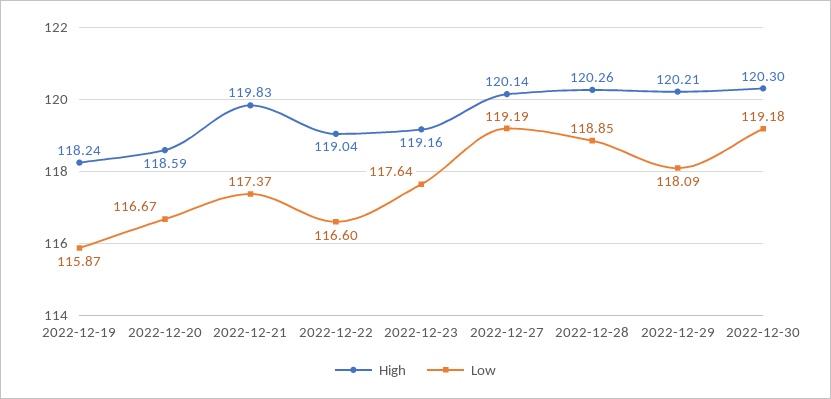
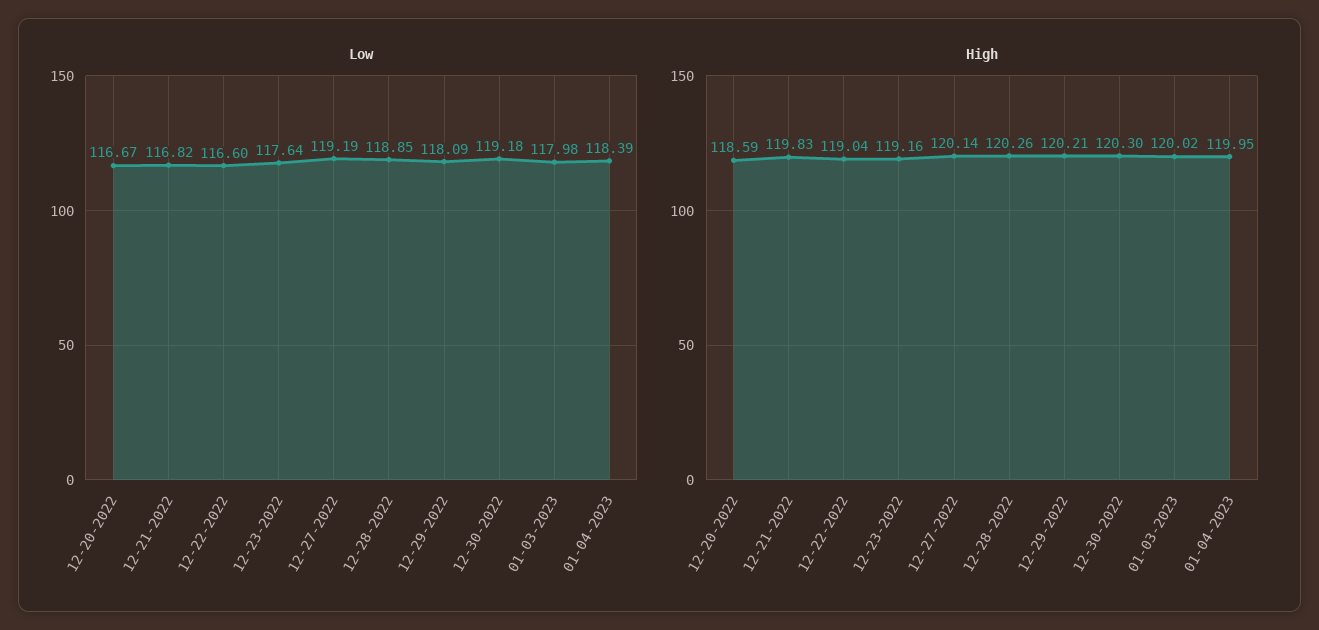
High, 2022-12-19: 118.24 -> none
Low, 2022-12-19: 115.87 -> none
Low, 2022-12-21: 117.37 -> 116.82
Low, 01-03-2023: none -> 117.98
Low, 01-04-2023: none -> 118.39
High, 01-03-2023: none -> 120.02
High, 01-04-2023: none -> 119.95

